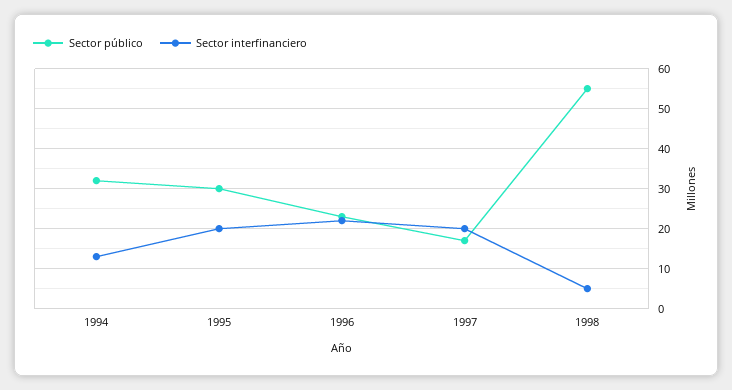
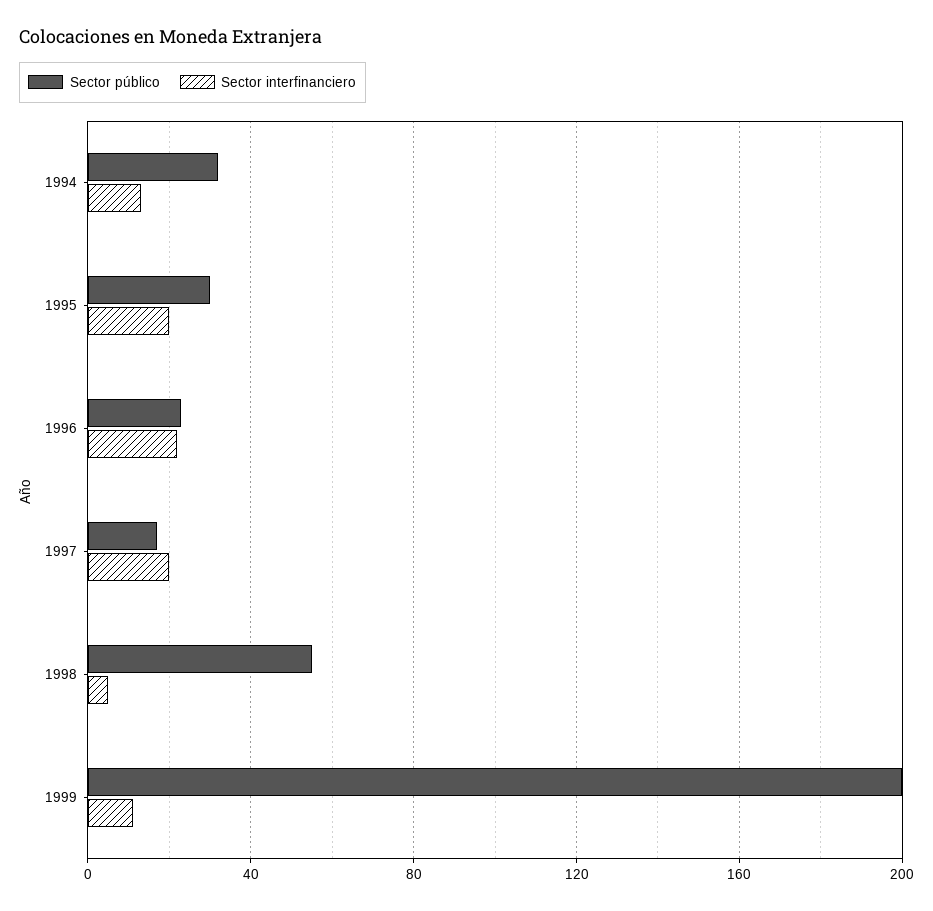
Sector público, 1999: none -> 200
Sector interfinanciero, 1999: none -> 10

